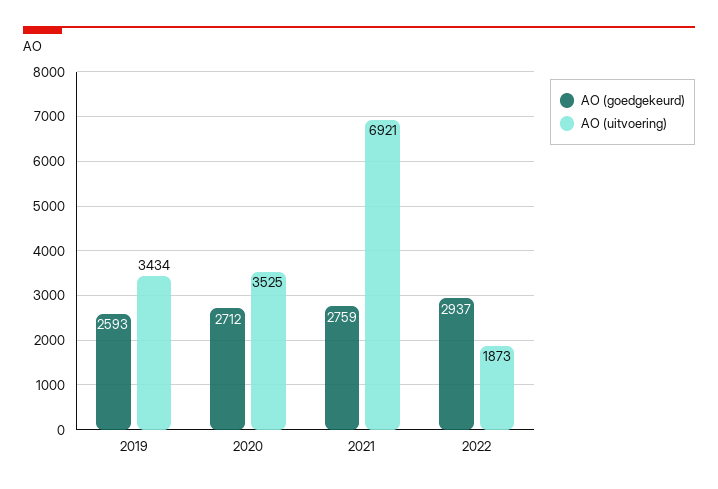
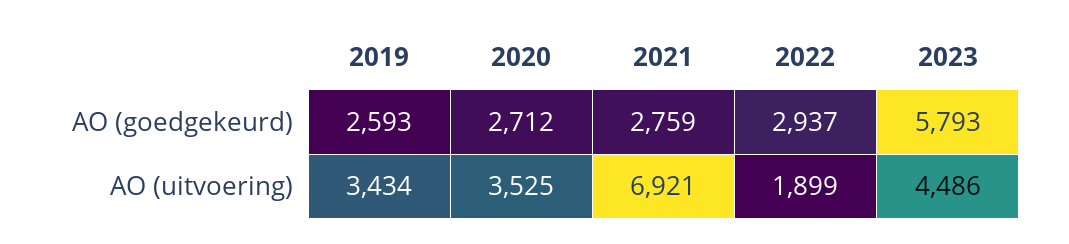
AO (uitvoering), 2022: 1873 -> 1899
AO (goedgekeurd), 2023: none -> 5793
AO (uitvoering), 2023: none -> 4486

